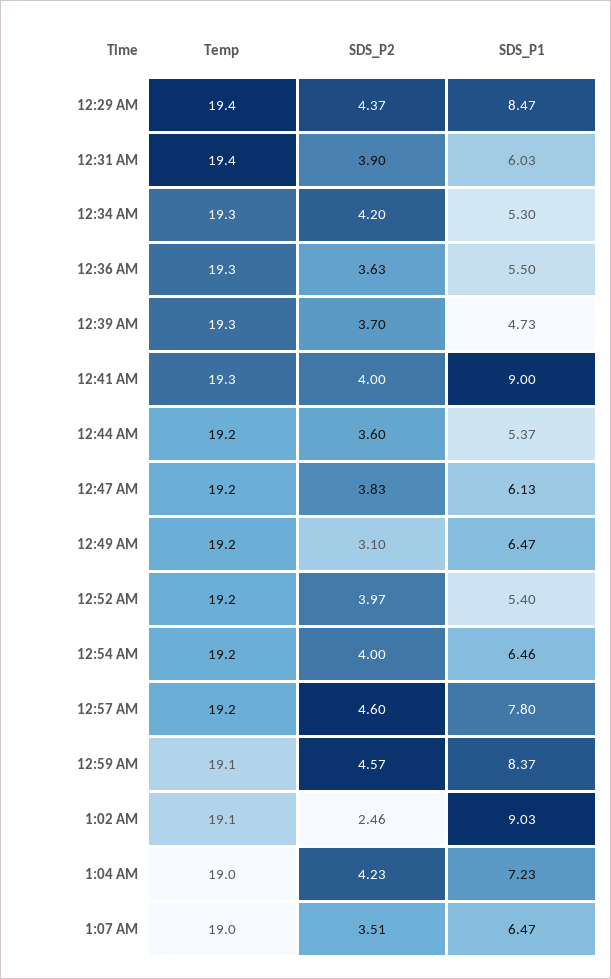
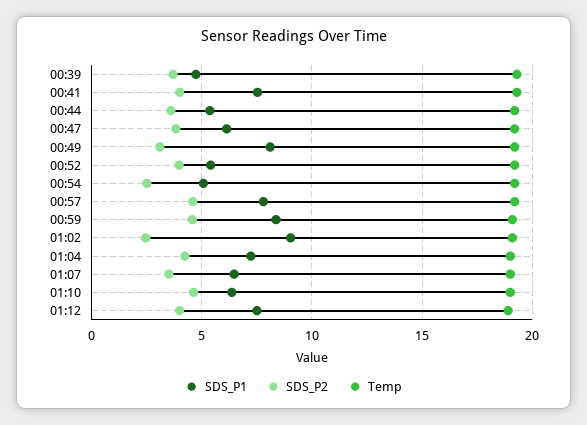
Temp, 12:29 AM: 19.4 -> none
SDS_P2, 12:29 AM: 4.37 -> none
SDS_P1, 12:29 AM: 8.47 -> none
Temp, 12:31 AM: 19.4 -> none
SDS_P2, 12:31 AM: 3.9 -> none
SDS_P1, 12:31 AM: 6.03 -> none
Temp, 12:34 AM: 19.3 -> none
SDS_P2, 12:34 AM: 4.2 -> none
SDS_P1, 12:34 AM: 5.3 -> none
Temp, 12:36 AM: 19.3 -> none
SDS_P2, 12:36 AM: 3.63 -> none
SDS_P1, 12:36 AM: 5.5 -> none
SDS_P1, 12:41 AM: 9 -> 7.5
SDS_P1, 12:49 AM: 6.47 -> 8
SDS_P2, 12:54 AM: 4 -> 2.5
SDS_P1, 12:54 AM: 6.46 -> 5
SDS_P1, 01:10: none -> 6.5
SDS_P2, 01:10: none -> 4.5
Temp, 01:10: none -> 19
SDS_P1, 01:12: none -> 7.5
SDS_P2, 01:12: none -> 4
Temp, 01:12: none -> 19

